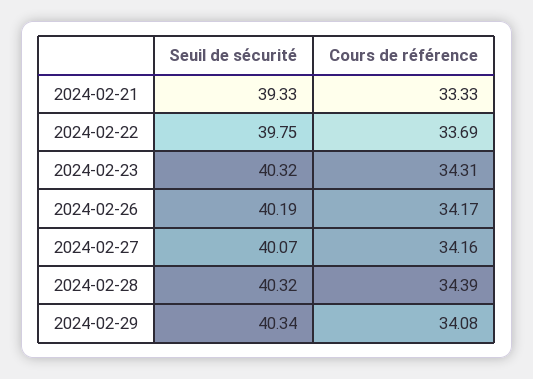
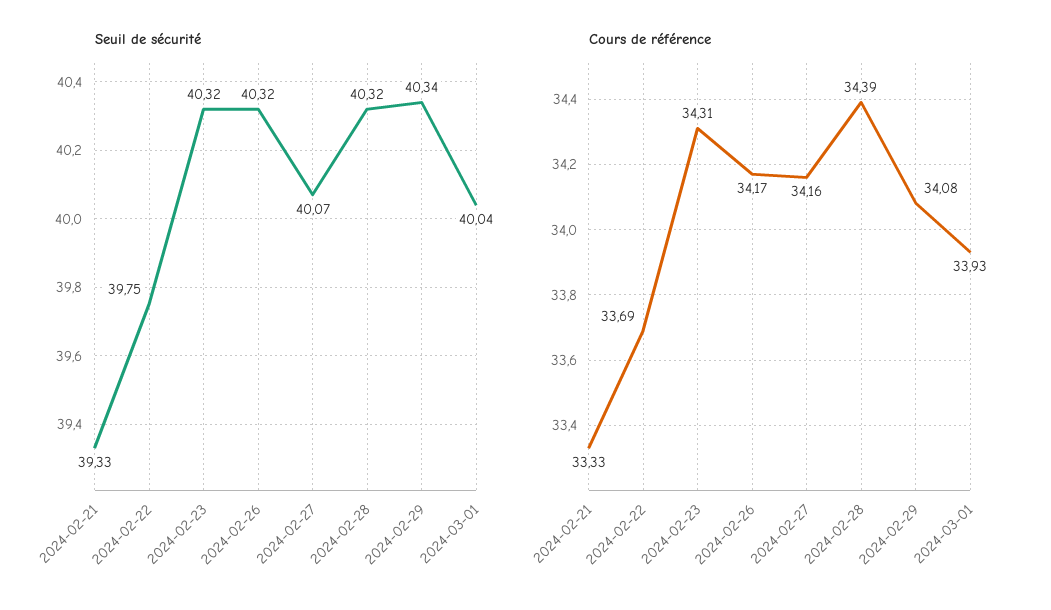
Seuil de sécurité, 2024-02-26: 40.19 -> 40.32
Seuil de sécurité, 2024-03-01: none -> 40.04
Cours de référence, 2024-03-01: none -> 33.93

